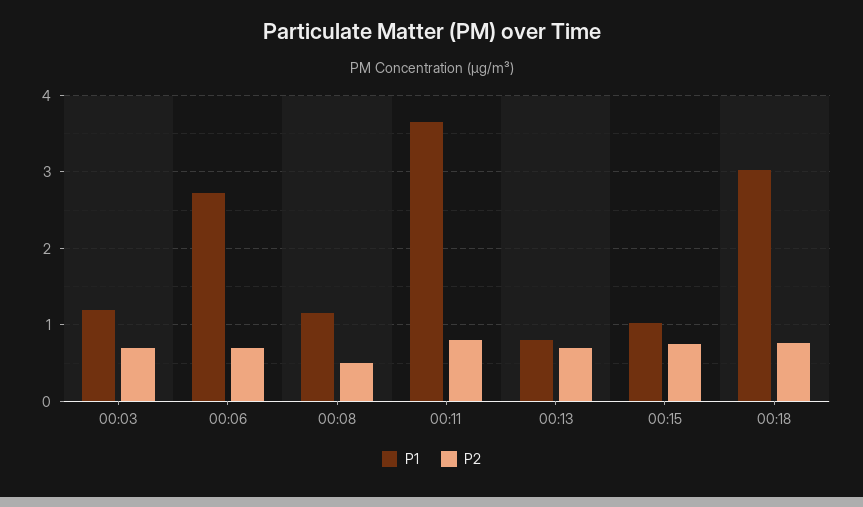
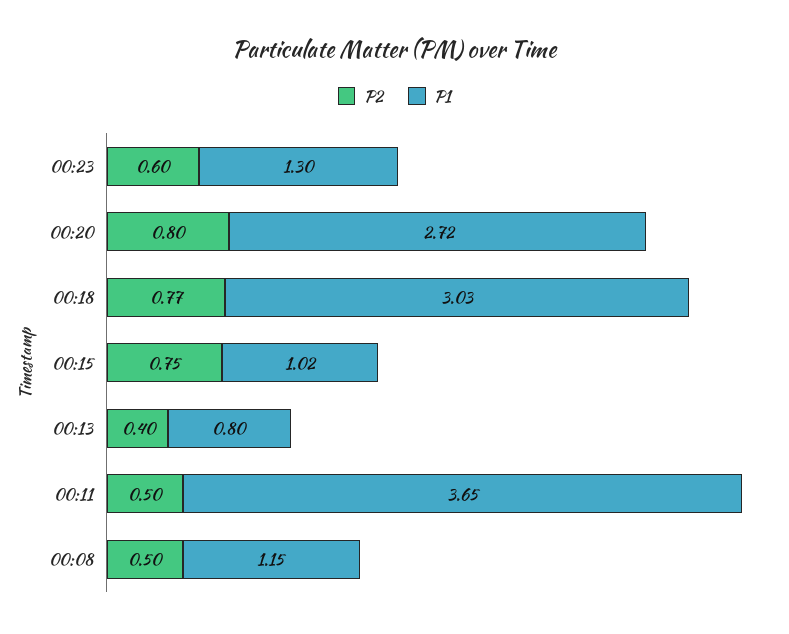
P1, 00:03: 1.2 -> none
P2, 00:03: 0.7 -> none
P1, 00:06: 2.7 -> none
P2, 00:06: 0.7 -> none
P2, 00:11: 0.8 -> 0.5
P2, 00:13: 0.7 -> 0.4
P2, 00:23: none -> 0.6
P1, 00:23: none -> 1.3
P2, 00:20: none -> 0.8
P1, 00:20: none -> 2.72

